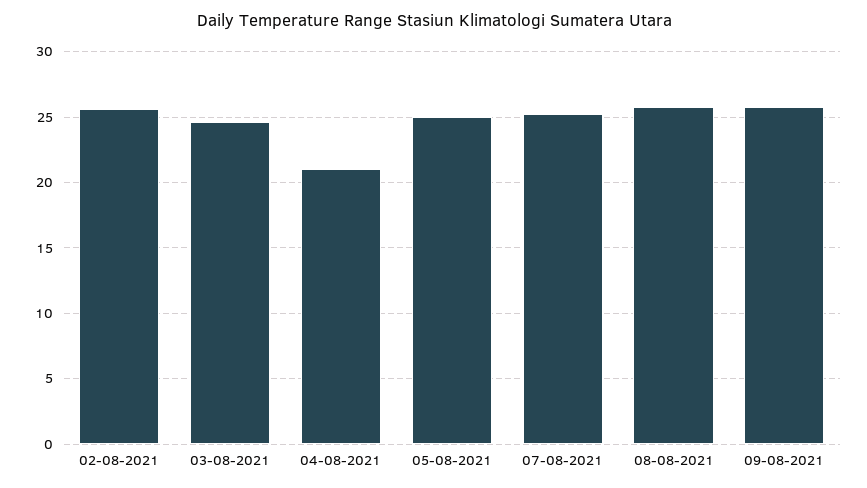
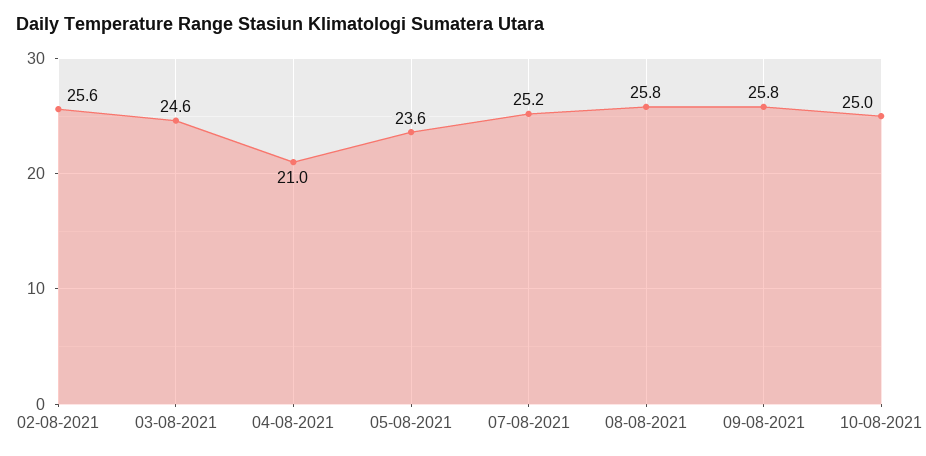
05-08-2021: 25 -> 23.6
10-08-2021: none -> 25

